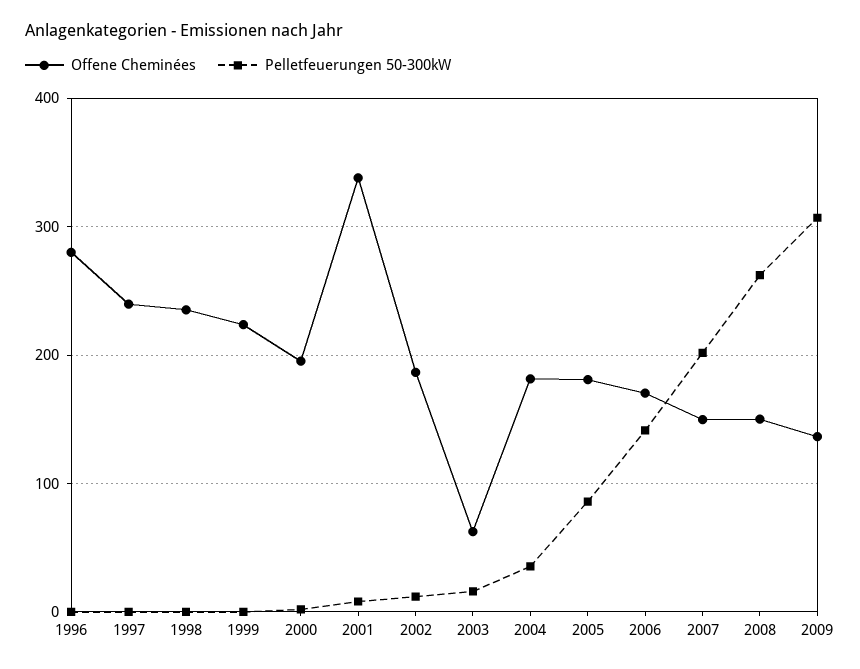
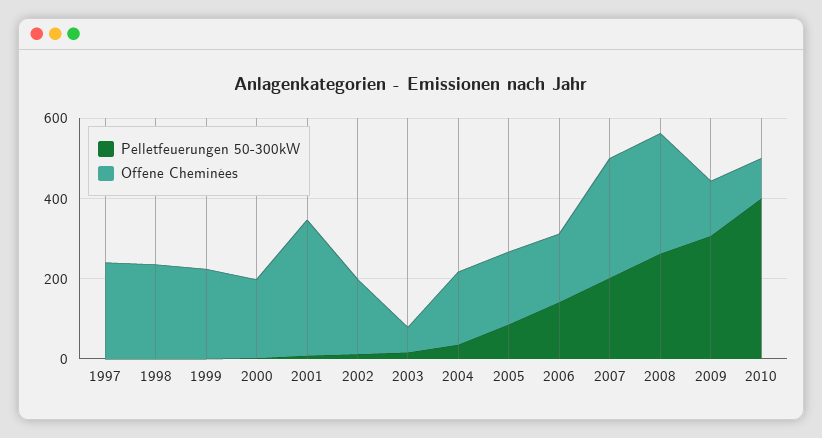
Offene Cheminées, 1996: 280 -> none
Pelletfeuerungen 50-300kW, 1996: 0 -> none
Offene Cheminées, 2007: 150 -> 300
Offene Cheminées, 2008: 150 -> 300
Pelletfeuerungen 50-300kW, 2010: none -> 400
Offene Cheminées, 2010: none -> 100

